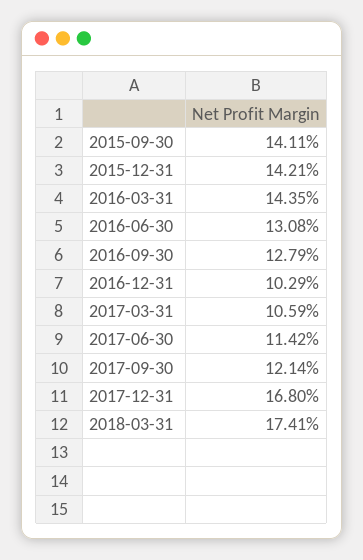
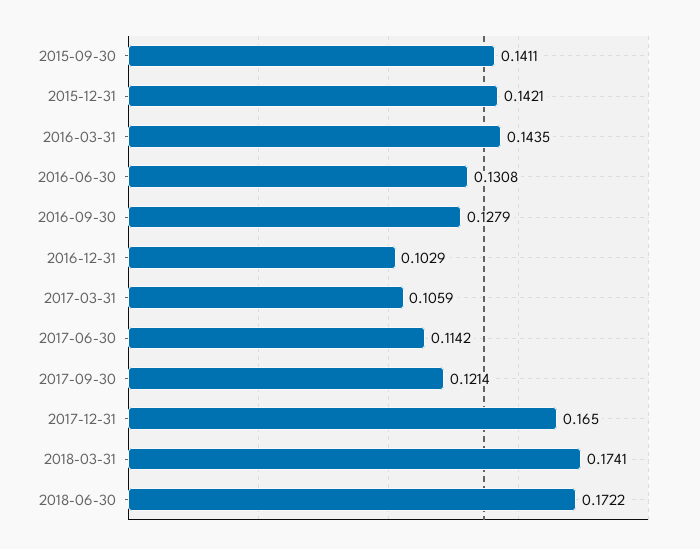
2017-12-31: 0.168 -> 0.165
2018-06-30: none -> 0.1722

